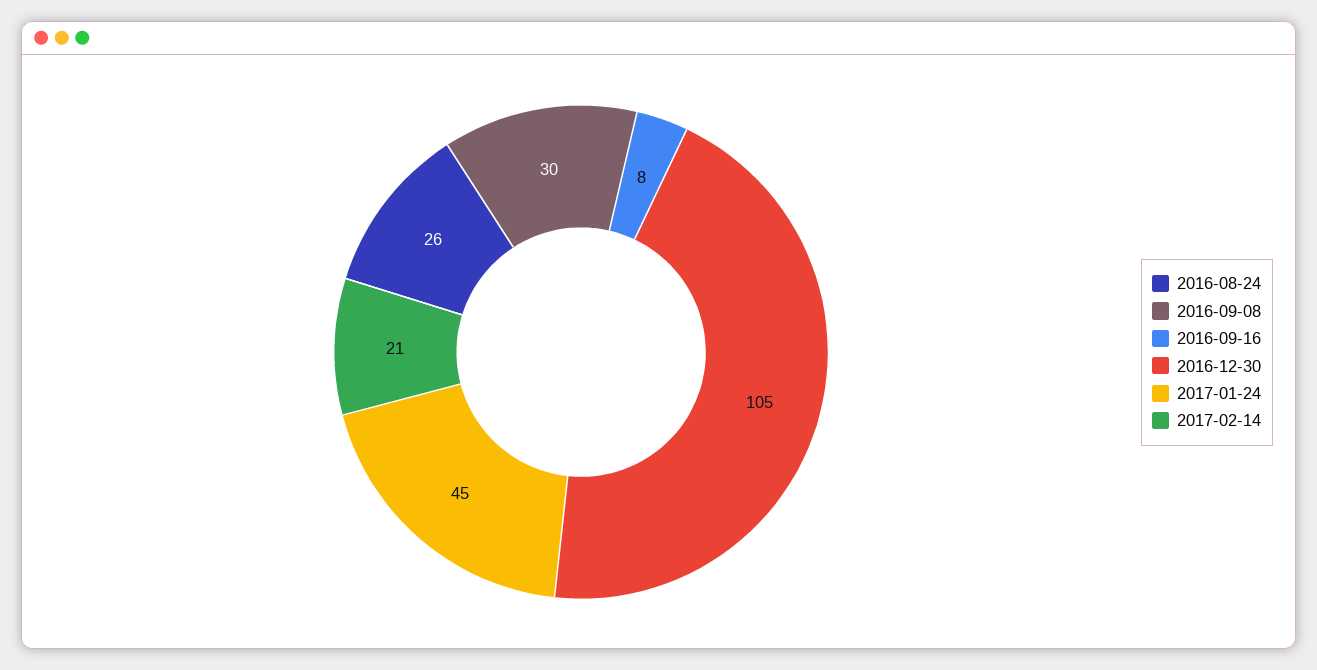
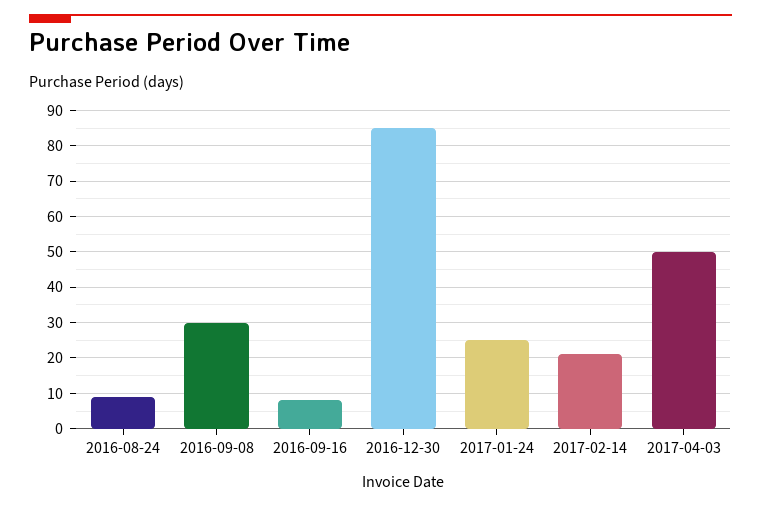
2016-08-24: 26 -> 10
2016-12-30: 105 -> 85
2017-01-24: 45 -> 25
2017-04-03: none -> 50

